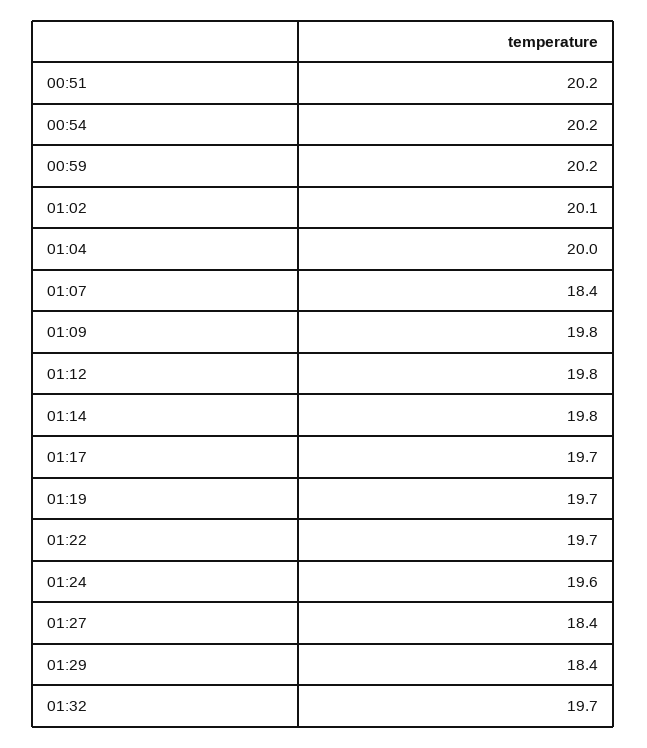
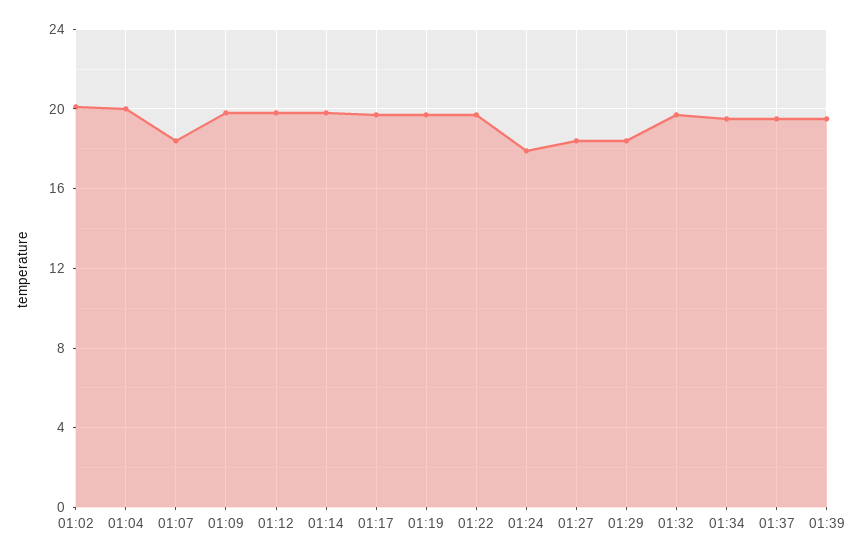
00:51: 20.2 -> none
00:54: 20.2 -> none
00:59: 20.2 -> none
01:24: 19.6 -> 18
01:34: none -> 19.5
01:37: none -> 19.5
01:39: none -> 19.5

